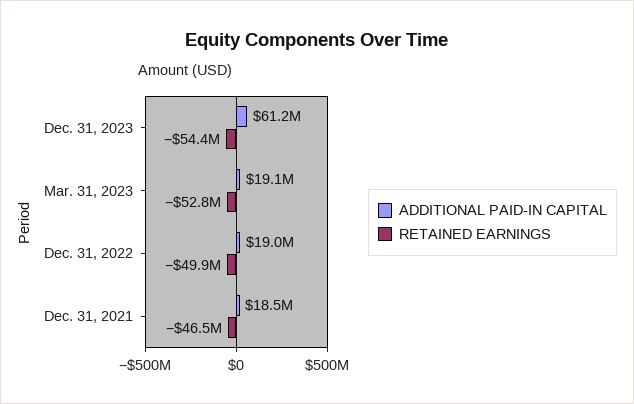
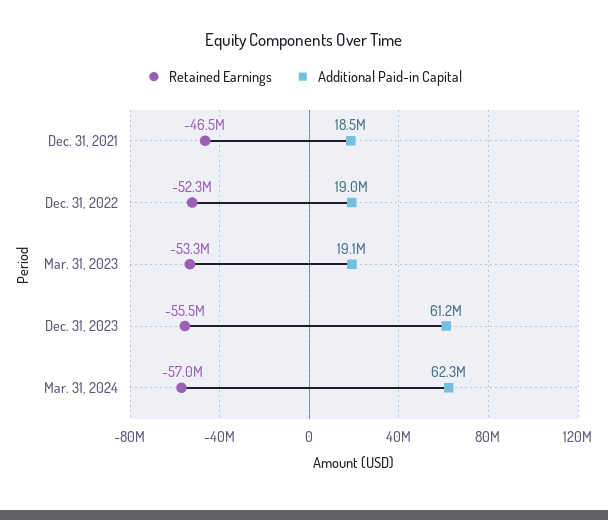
RETAINED EARNINGS, Dec. 31, 2023: -54400000 -> -55500000
RETAINED EARNINGS, Mar. 31, 2023: -52800000 -> -53300000
RETAINED EARNINGS, Dec. 31, 2022: -49900000 -> -52300000
RETAINED EARNINGS, Mar. 31, 2024: none -> -57000000
ADDITIONAL PAID-IN CAPITAL, Mar. 31, 2024: none -> 62300000

